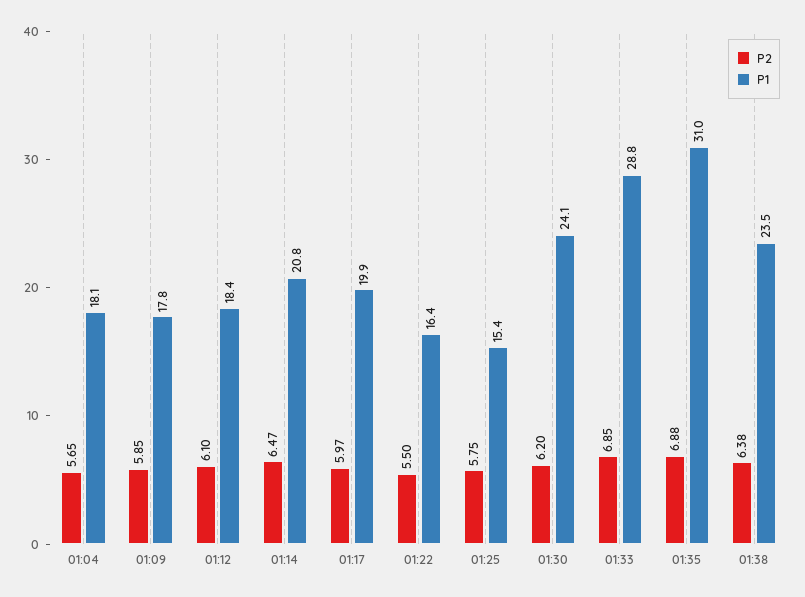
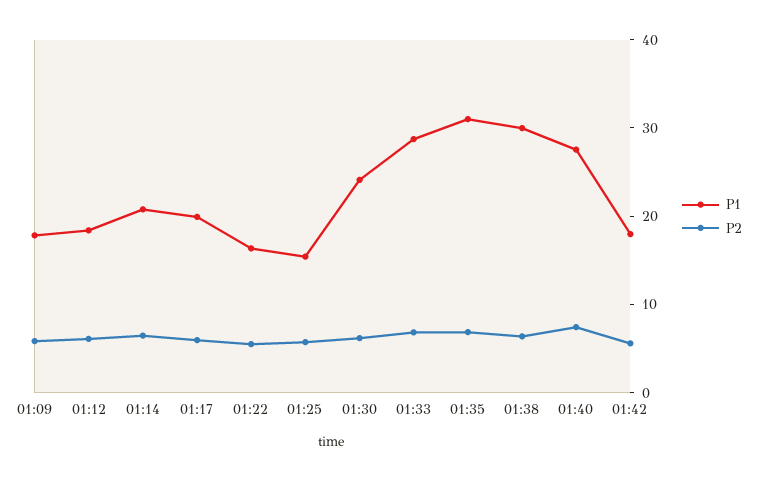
P2, 01:04: 5.65 -> none
P1, 01:04: 18.1 -> none
P1, 01:38: 23.5 -> 30
P1, 01:40: none -> 28
P2, 01:40: none -> 8
P1, 01:42: none -> 18
P2, 01:42: none -> 6

